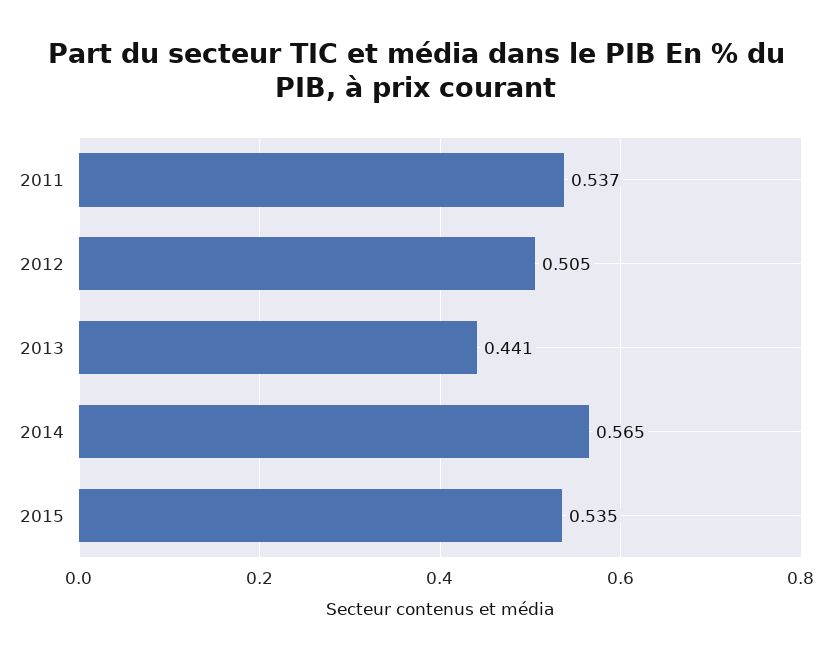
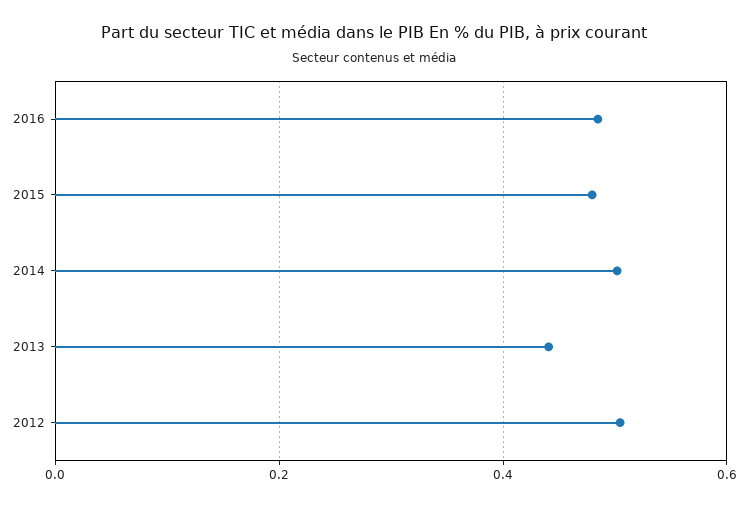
2011: 0.537 -> none
2014: 0.565 -> 0.5
2015: 0.535 -> 0.48
2016: none -> 0.48

